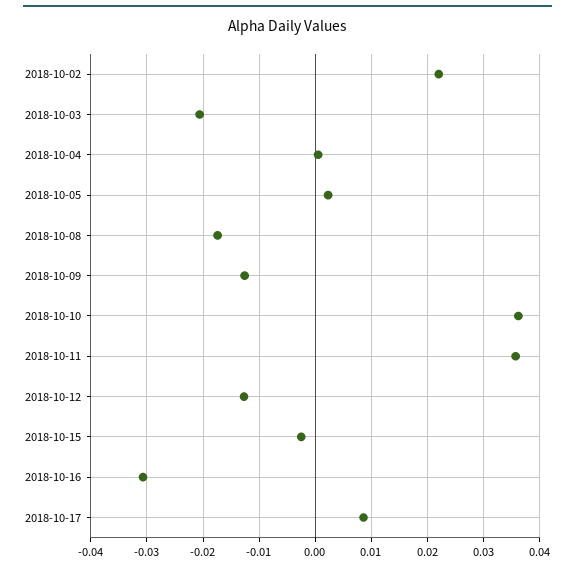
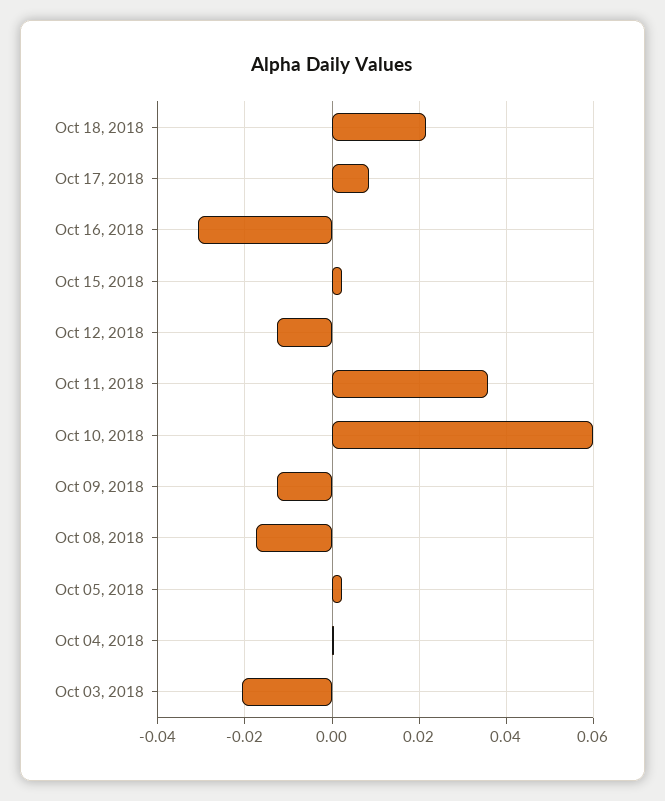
2018-10-02: 0.022 -> none
2018-10-10: 0.036 -> 0.06
2018-10-15: -0.002 -> 0.002
Oct 18, 2018: none -> 0.022

